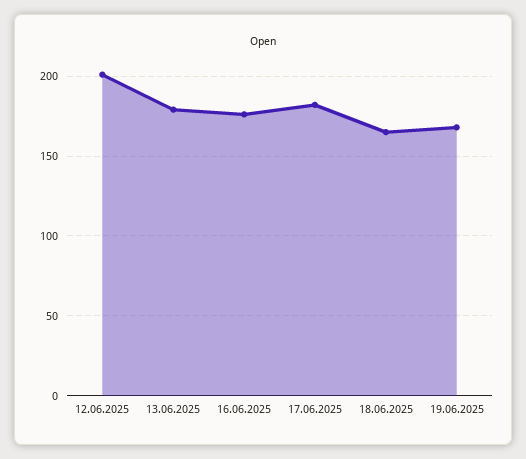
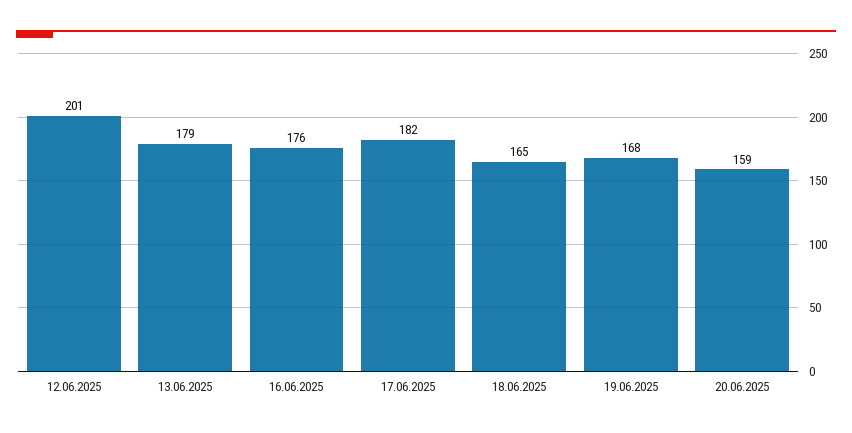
20.06.2025: none -> 159

